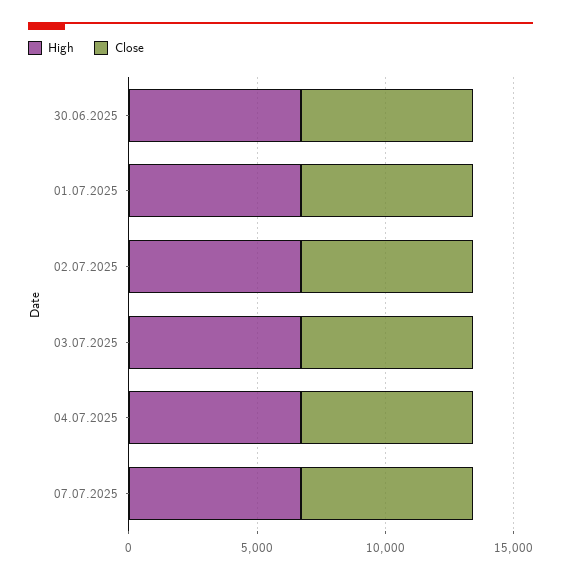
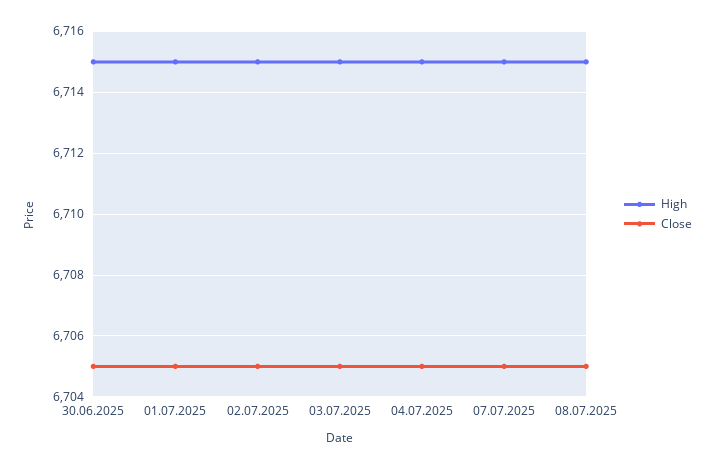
High, 08.07.2025: none -> 6715
Close, 08.07.2025: none -> 6705

